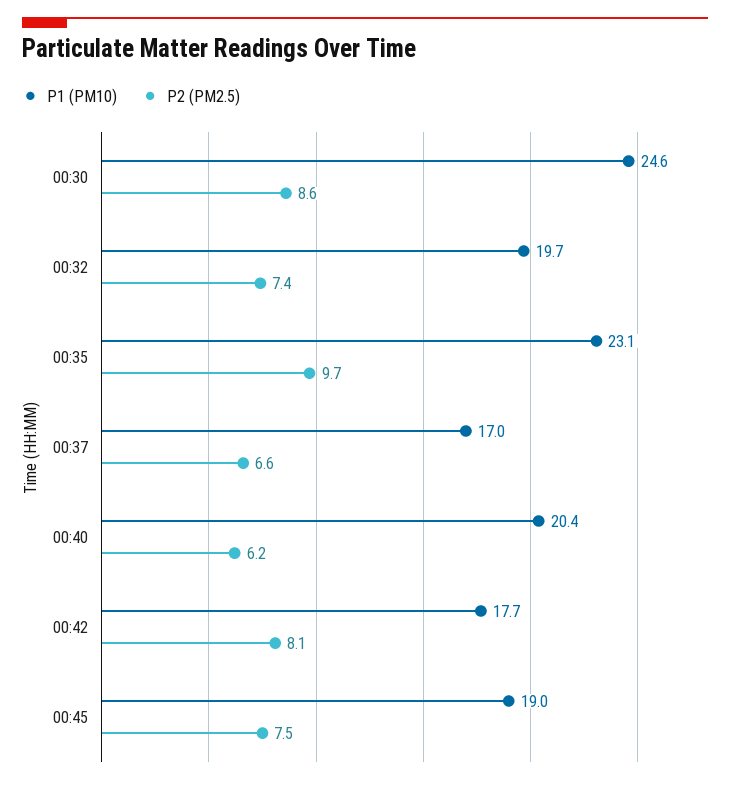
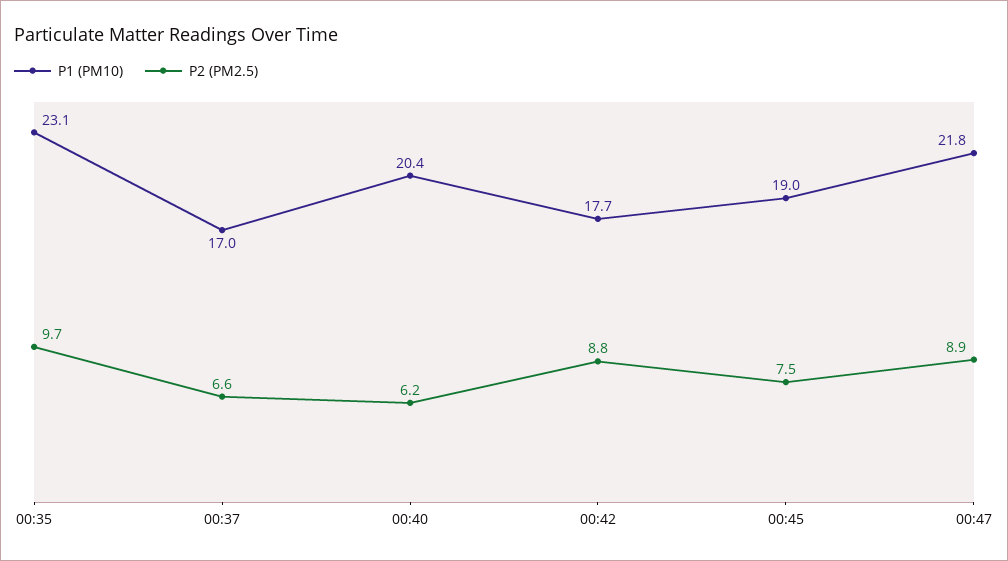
P1 (PM10), 00:30: 24.6 -> none
P2 (PM2.5), 00:30: 8.6 -> none
P1 (PM10), 00:32: 19.7 -> none
P2 (PM2.5), 00:32: 7.4 -> none
P2 (PM2.5), 00:42: 8.1 -> 8.8
P1 (PM10), 00:47: none -> 21.8
P2 (PM2.5), 00:47: none -> 8.9

